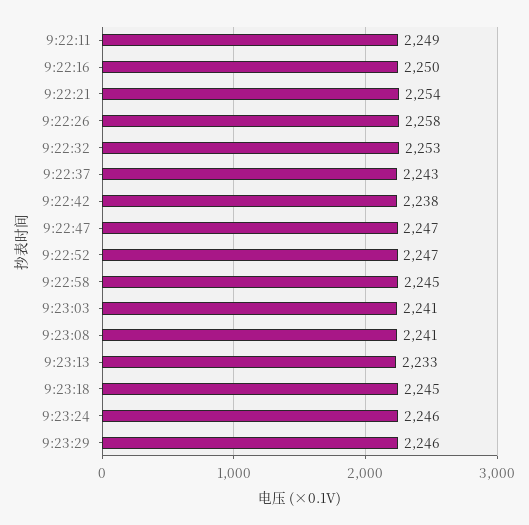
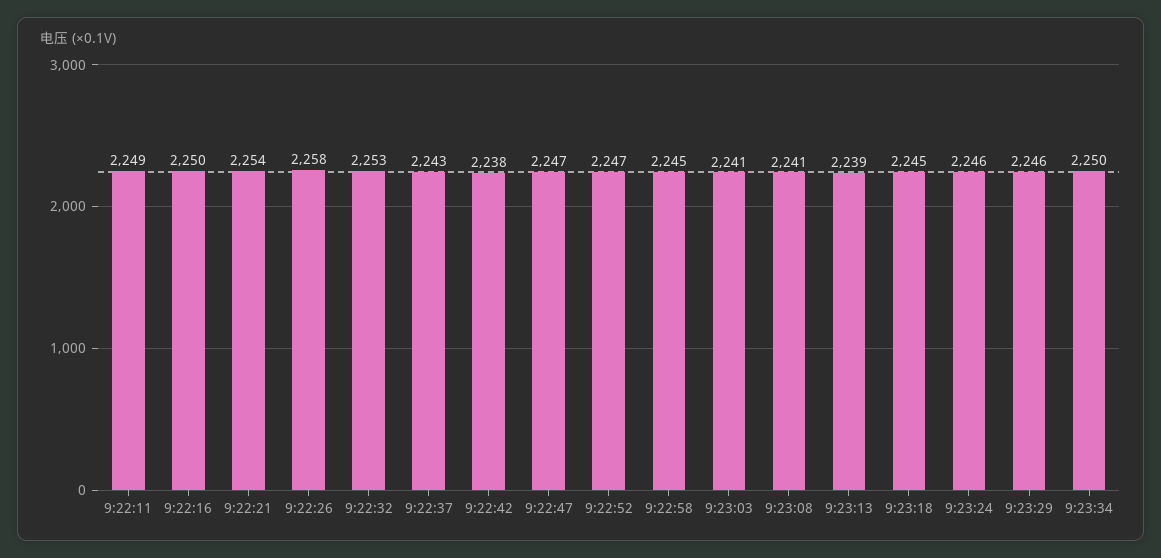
9:23:13: 2233 -> 2239
9:23:34: none -> 2250

